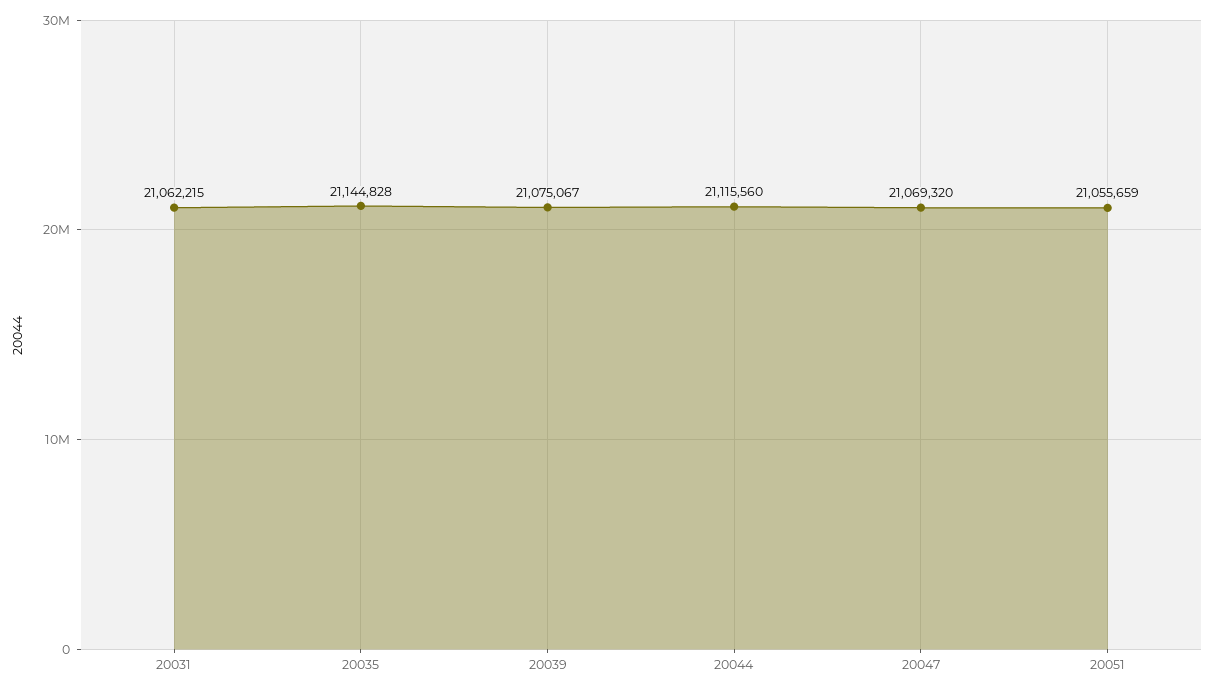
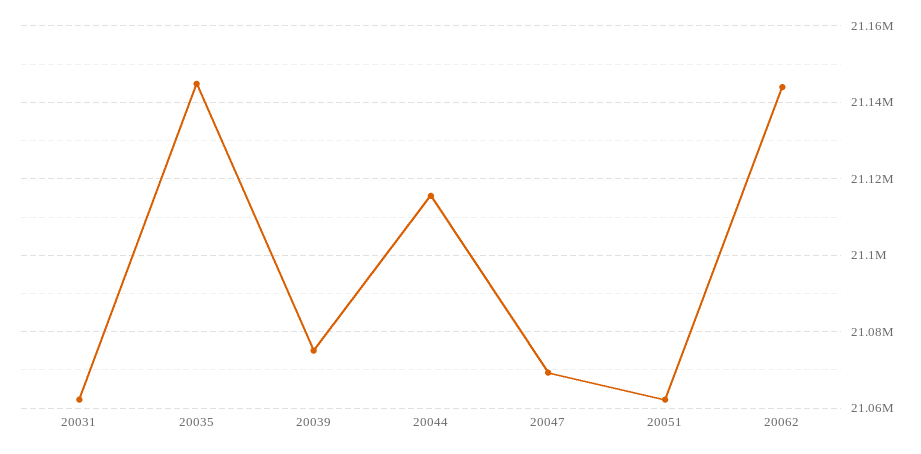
20051: 21055659 -> 21062000
20062: none -> 21144000

